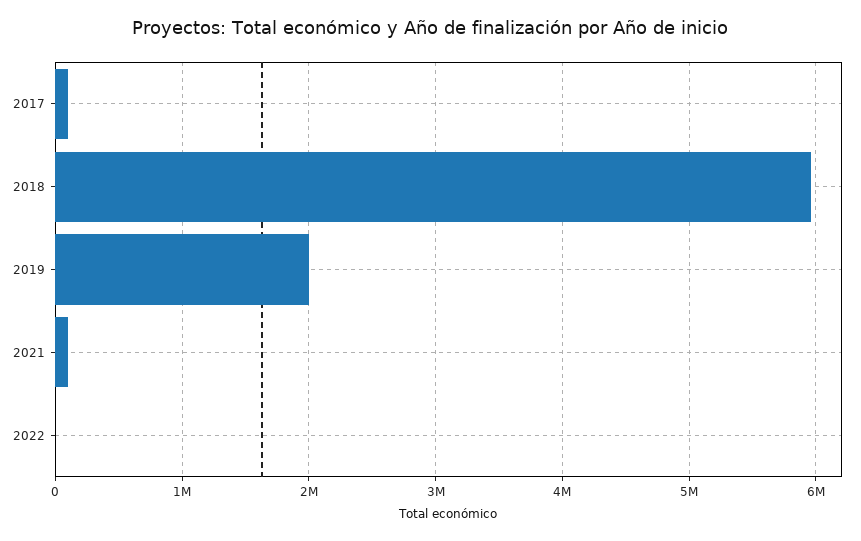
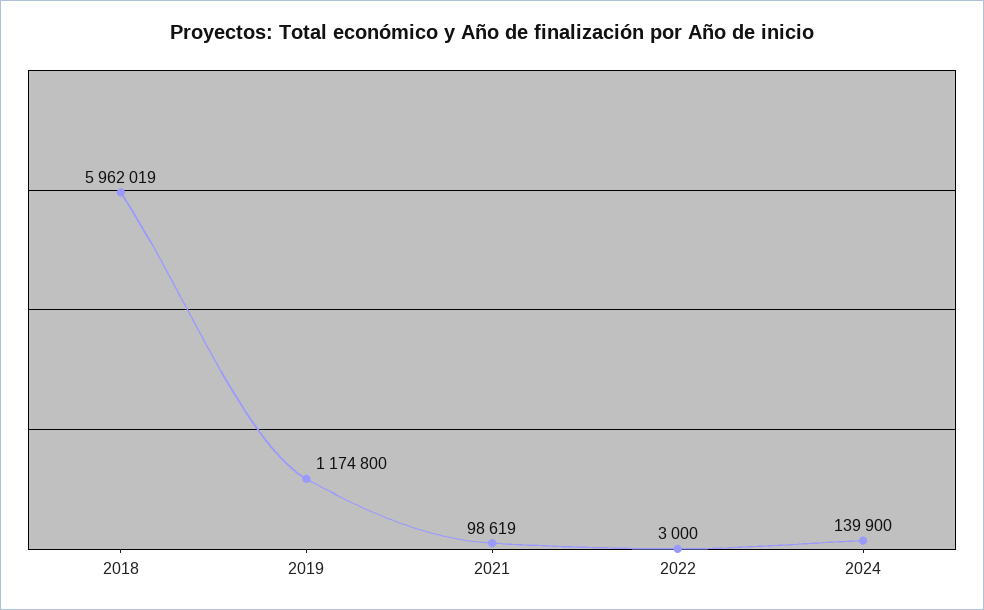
2017: 100000 -> none
2019: 2000000 -> 1174800
2024: none -> 139900

